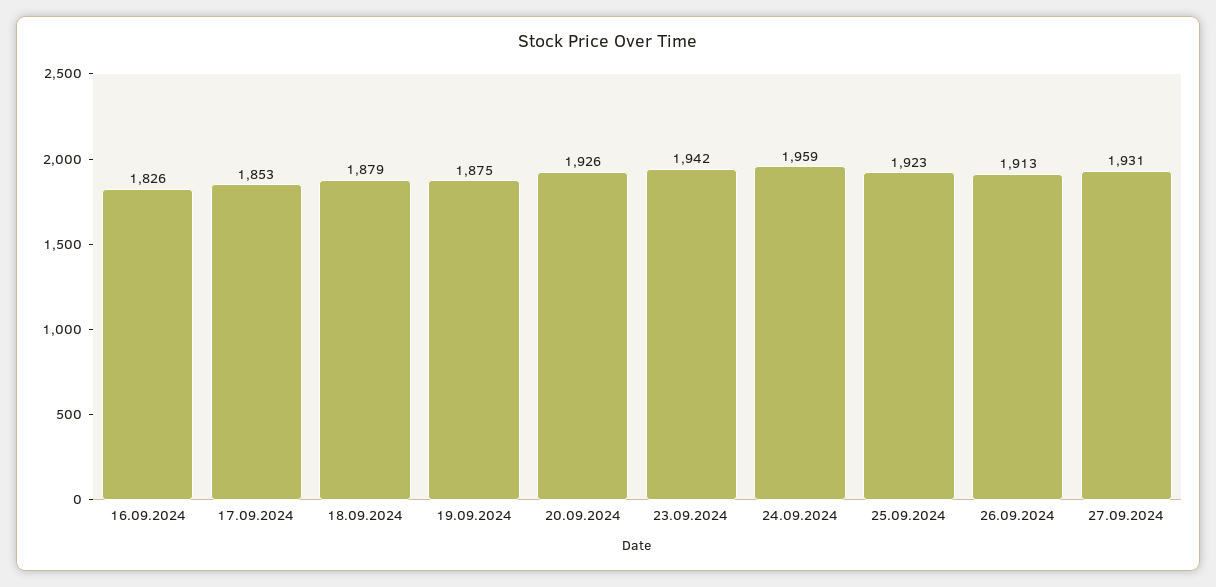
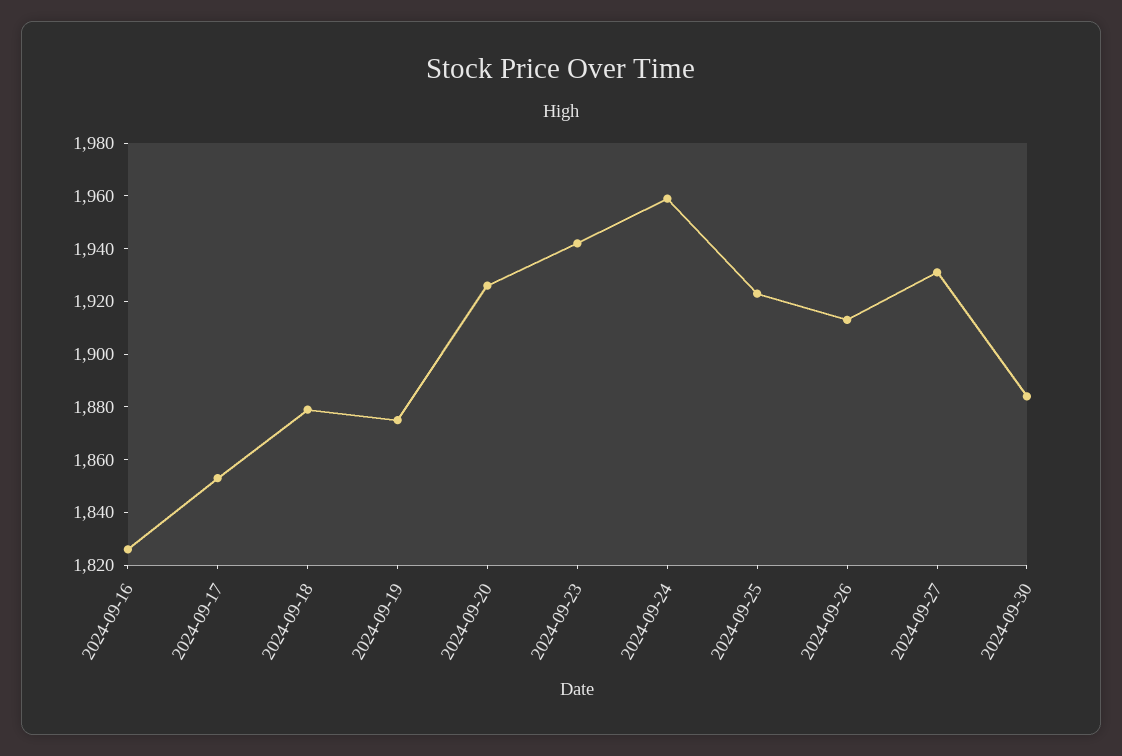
2024-09-30: none -> 1885

